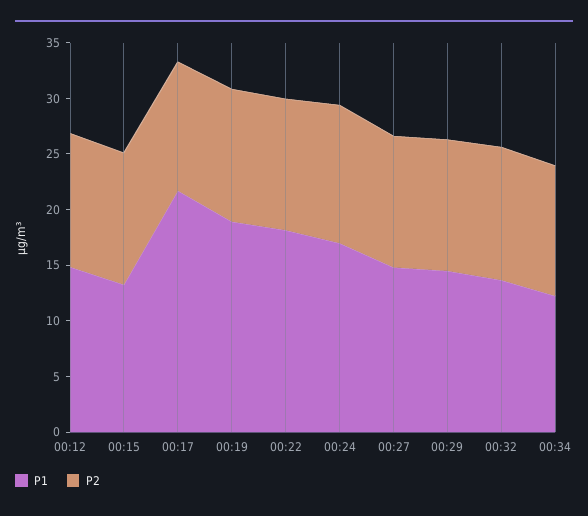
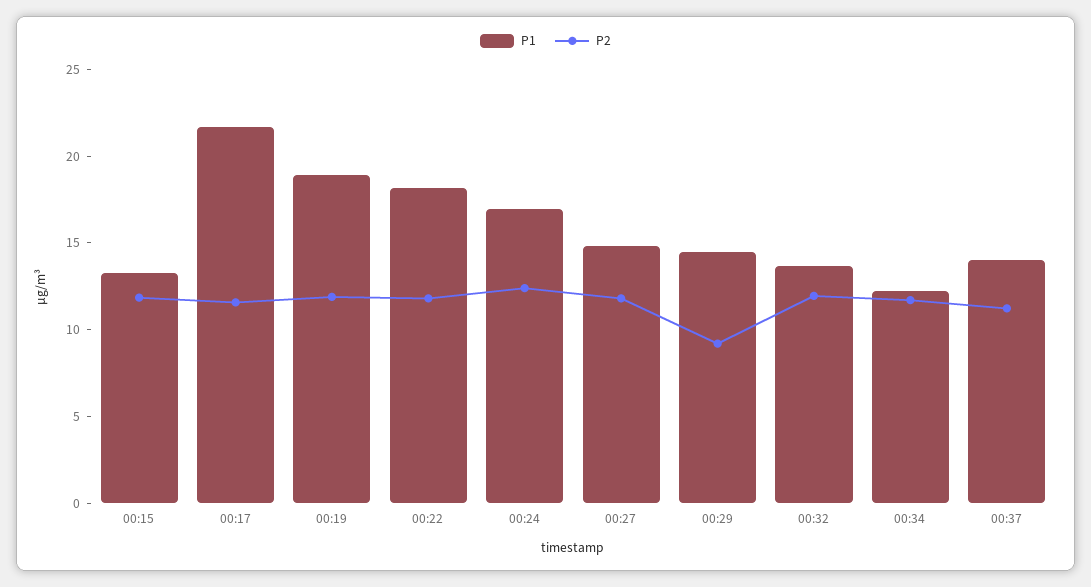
P1, 00:12: 15 -> none
P2, 00:12: 12 -> none
P2, 00:29: 12 -> 9
P1, 00:37: none -> 14
P2, 00:37: none -> 11

